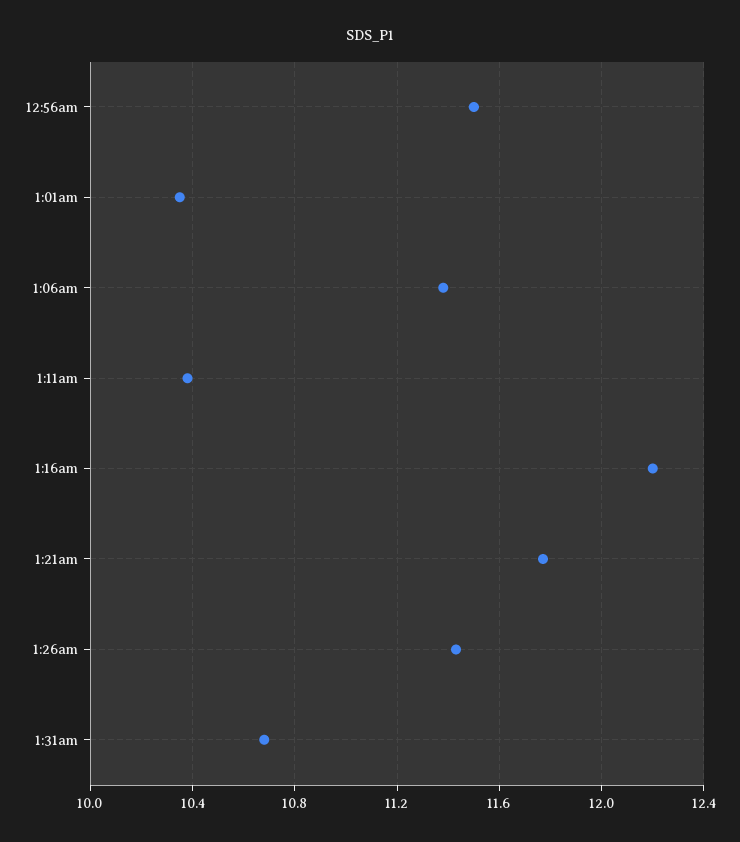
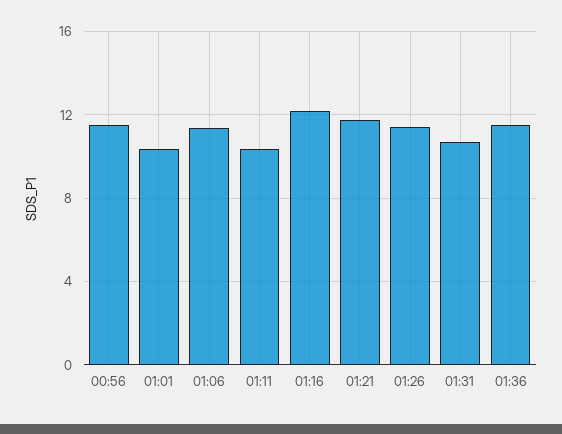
01:36: none -> 11.5

